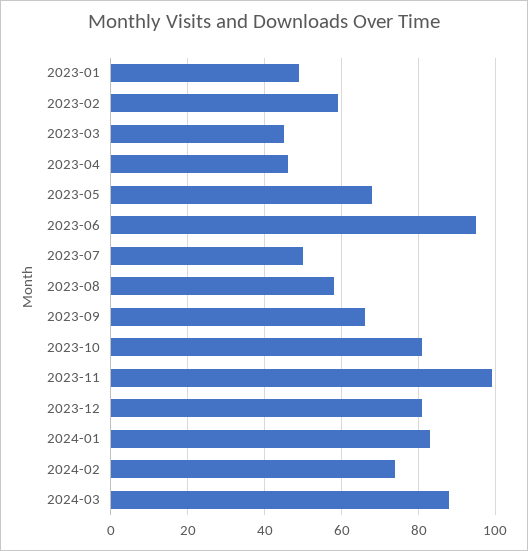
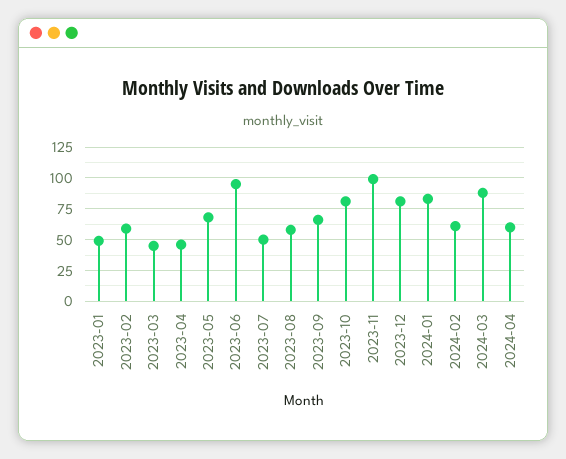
2024-02: 75 -> 60
2024-04: none -> 60

